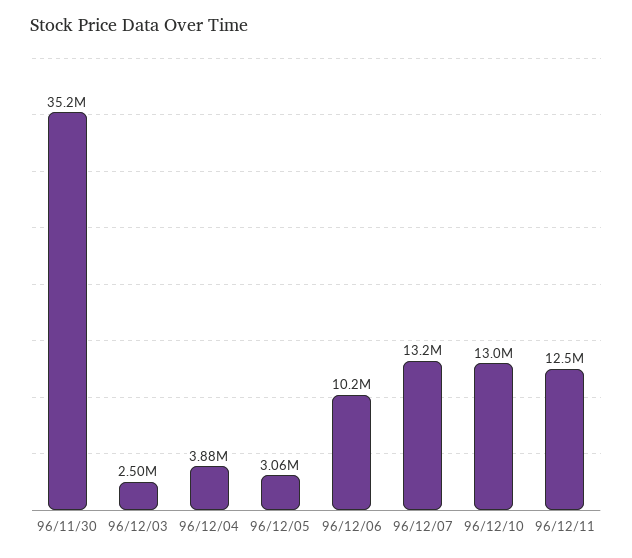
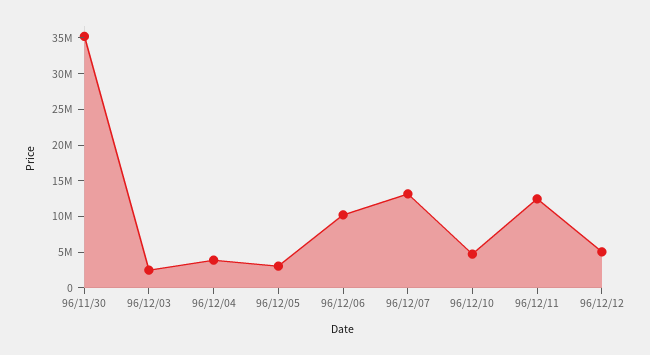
96/12/10: 13000000 -> 5000000
96/12/12: none -> 5000000

